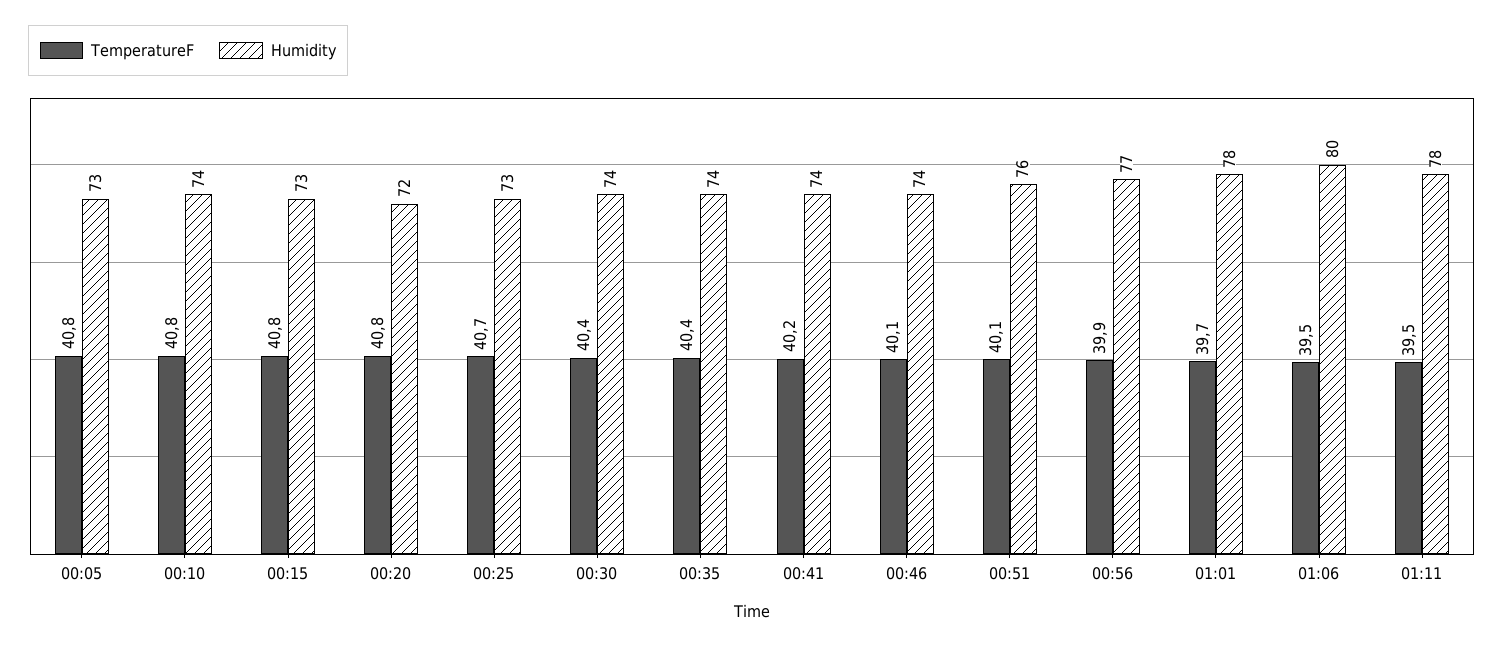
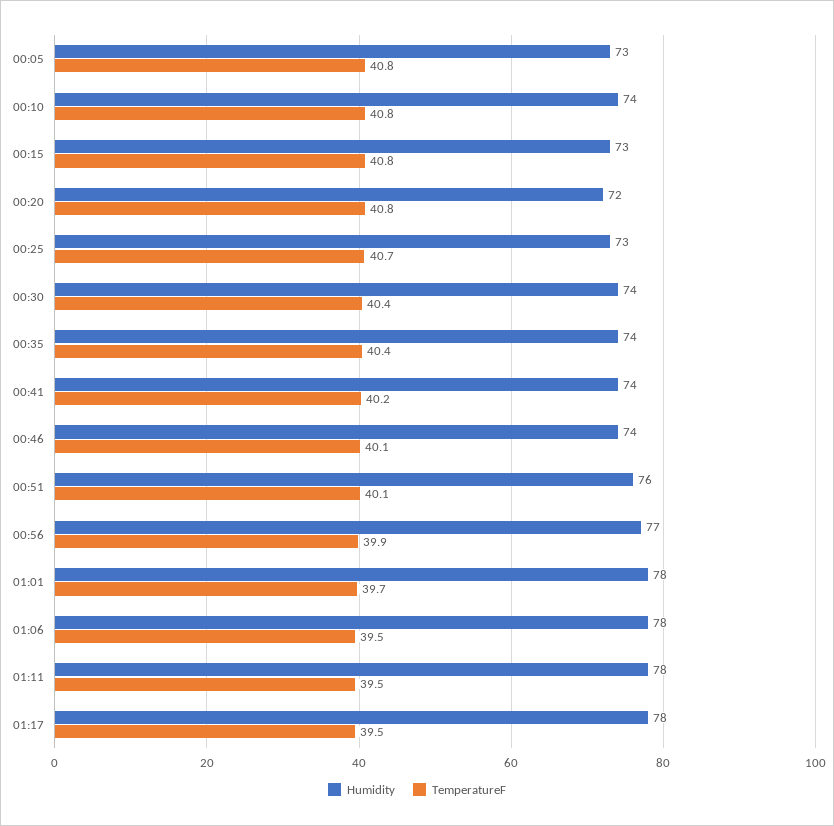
Humidity, 01:06: 80 -> 78
Humidity, 01:17: none -> 78
TemperatureF, 01:17: none -> 39.5

